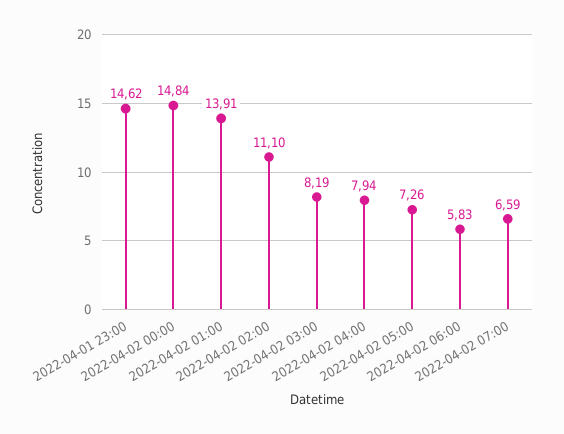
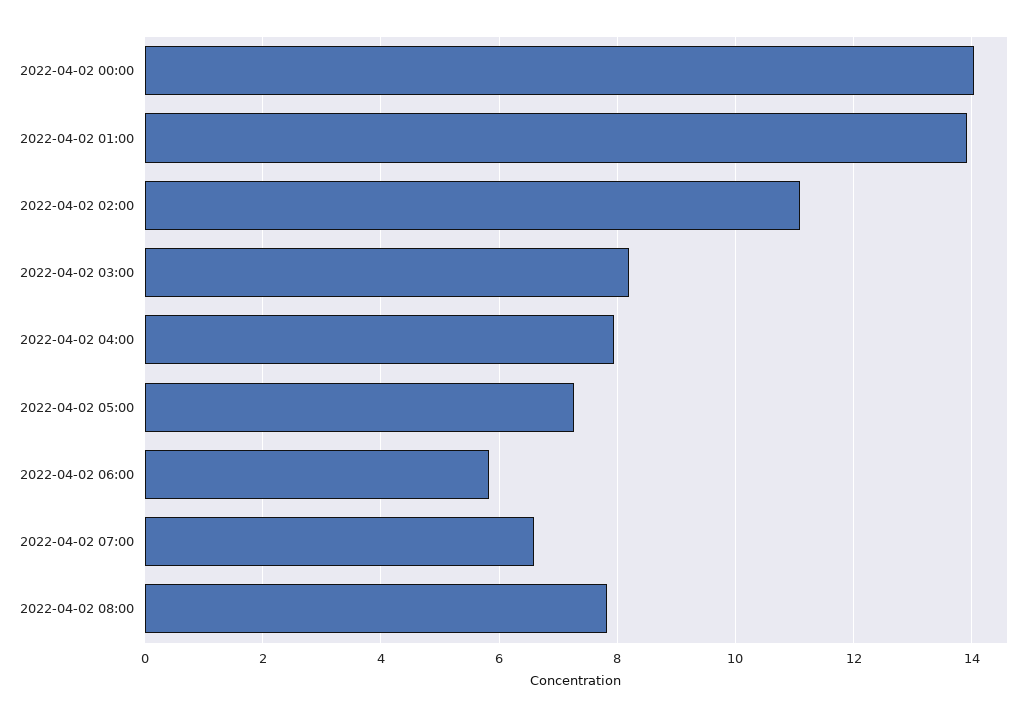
2022-04-01 23:00: 14.62 -> none
2022-04-02 00:00: 14.84 -> 14
2022-04-02 08:00: none -> 7.8

